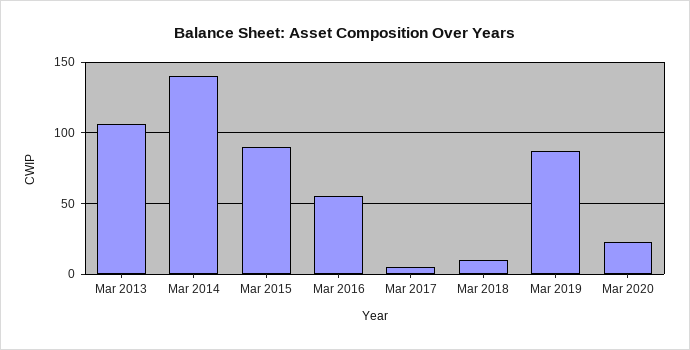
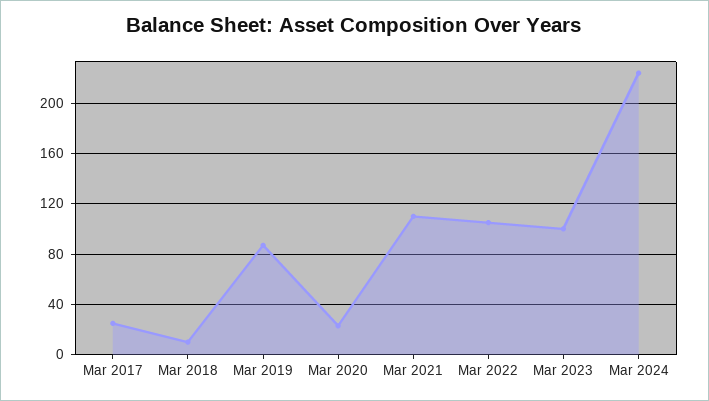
Mar 2013: 105 -> none
Mar 2014: 140 -> none
Mar 2015: 90 -> none
Mar 2016: 55 -> none
Mar 2017: 5 -> 25
Mar 2021: none -> 110
Mar 2022: none -> 105
Mar 2023: none -> 100
Mar 2024: none -> 225

